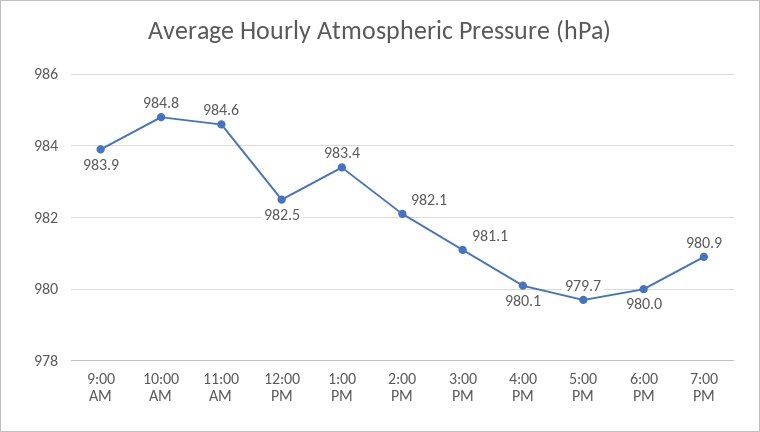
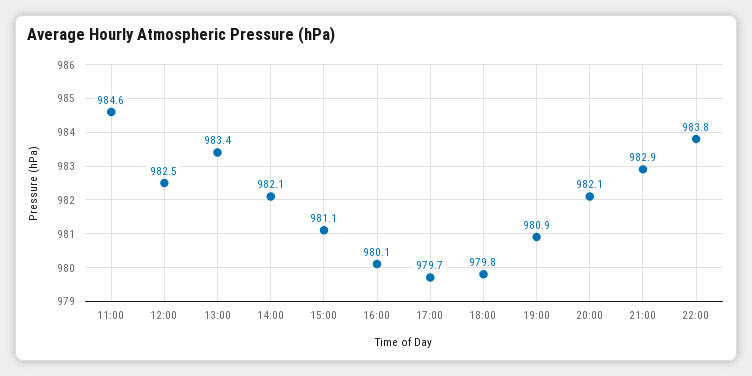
9:00 AM: 983.9 -> none
10:00 AM: 984.8 -> none
6:00 PM: 980 -> 979.8
20:00: none -> 982.1
21:00: none -> 982.9
22:00: none -> 983.8

